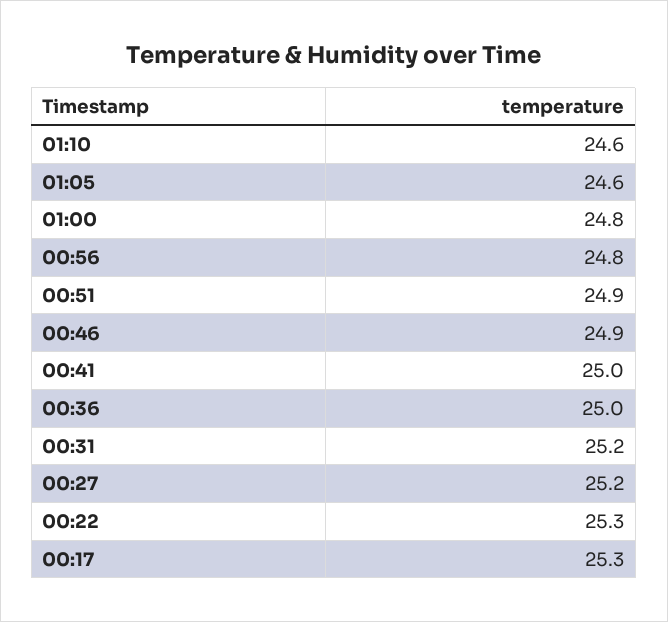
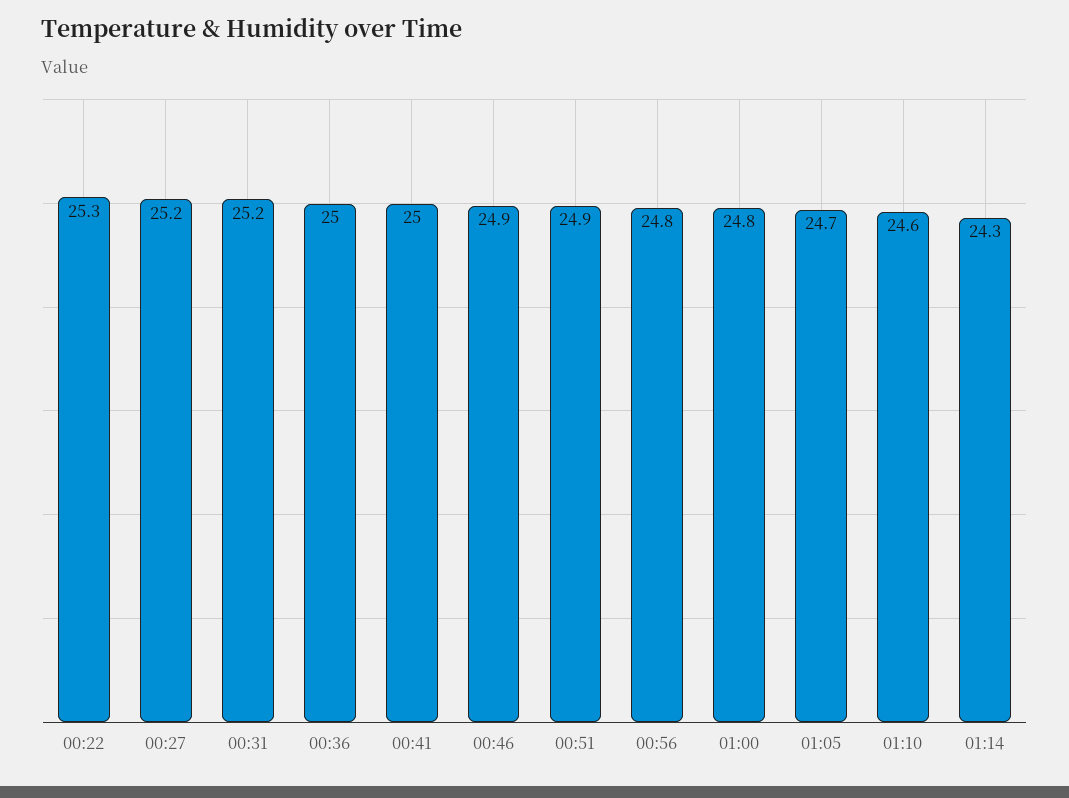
01:05: 24.6 -> 24.7
00:17: 25.3 -> none
01:14: none -> 24.3

